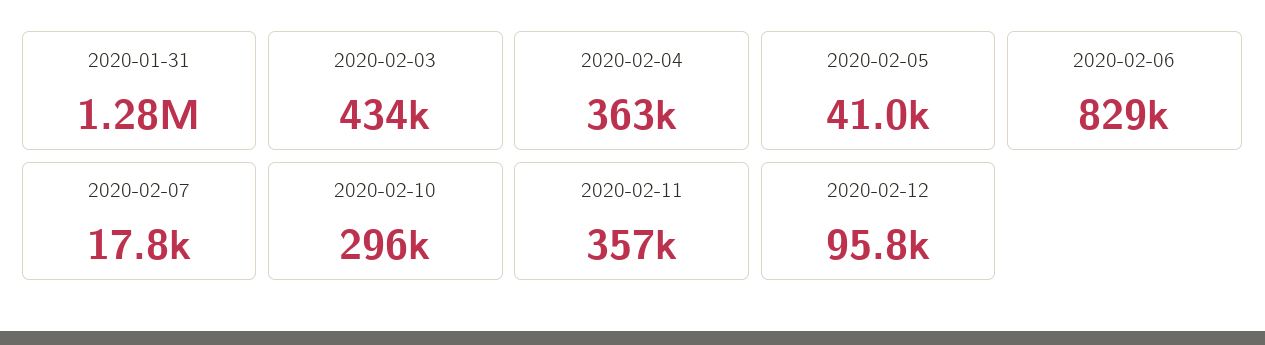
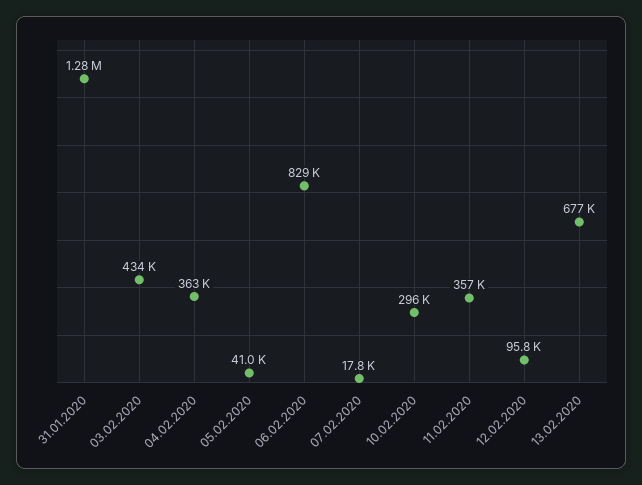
13.02.2020: none -> 677000

